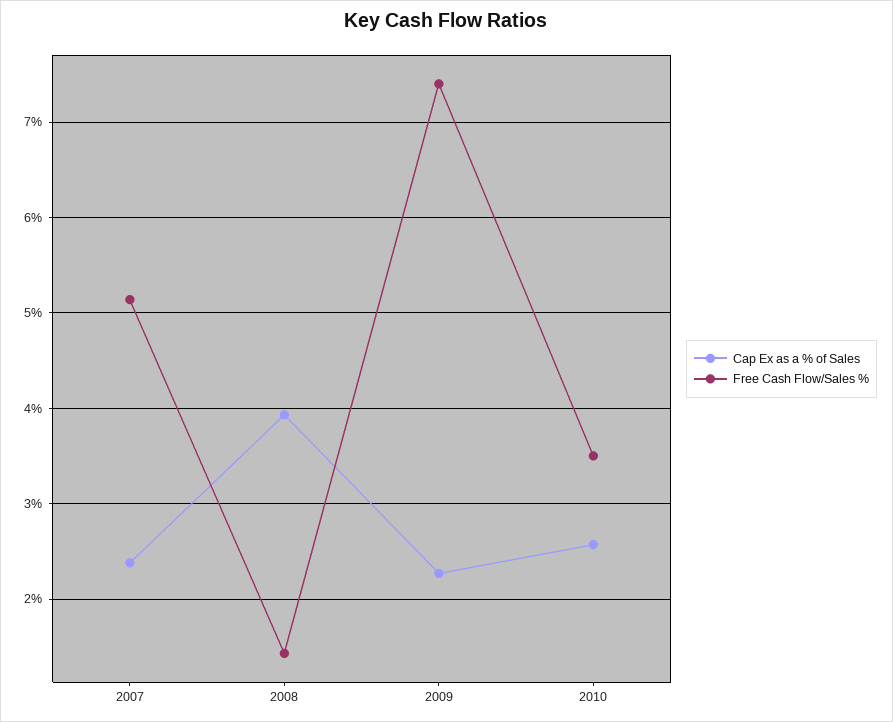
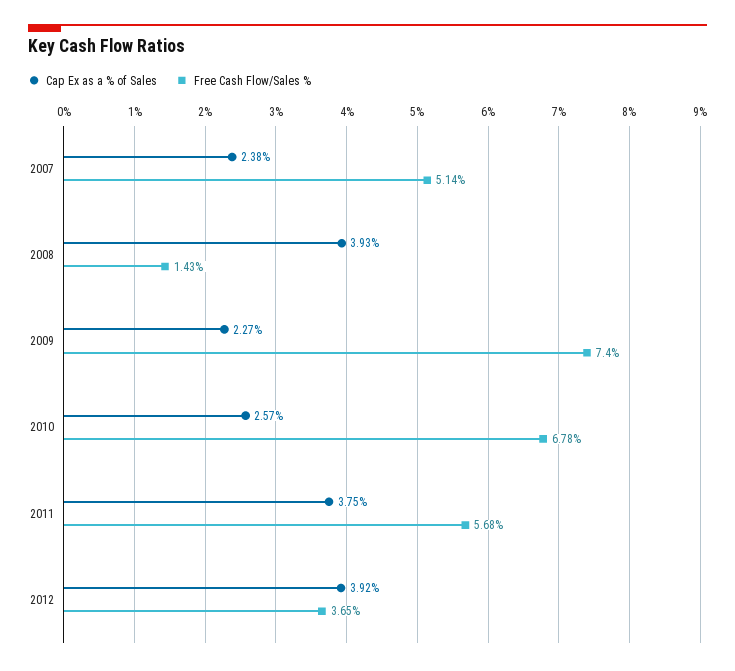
Free Cash Flow/Sales %, 2010: 3.5 -> 6.78
Cap Ex as a % of Sales, 2011: none -> 3.75
Free Cash Flow/Sales %, 2011: none -> 5.68
Cap Ex as a % of Sales, 2012: none -> 3.92
Free Cash Flow/Sales %, 2012: none -> 3.65

